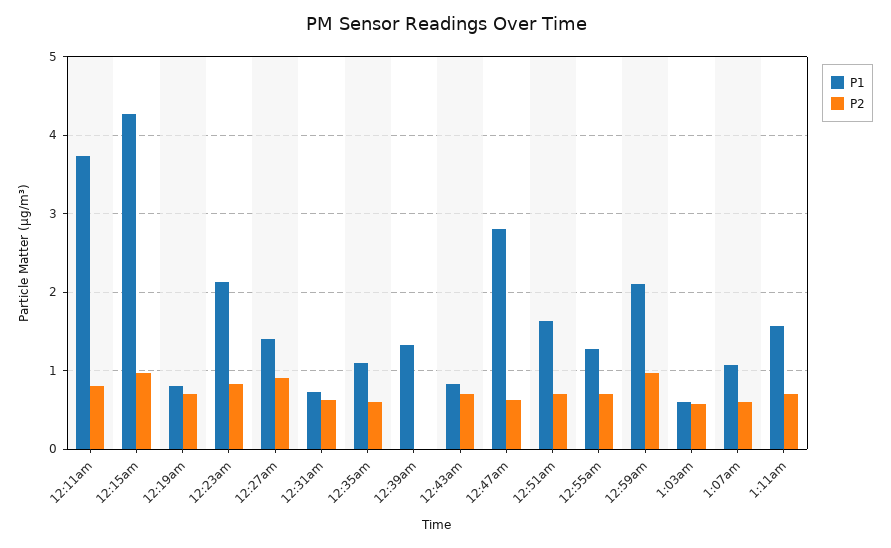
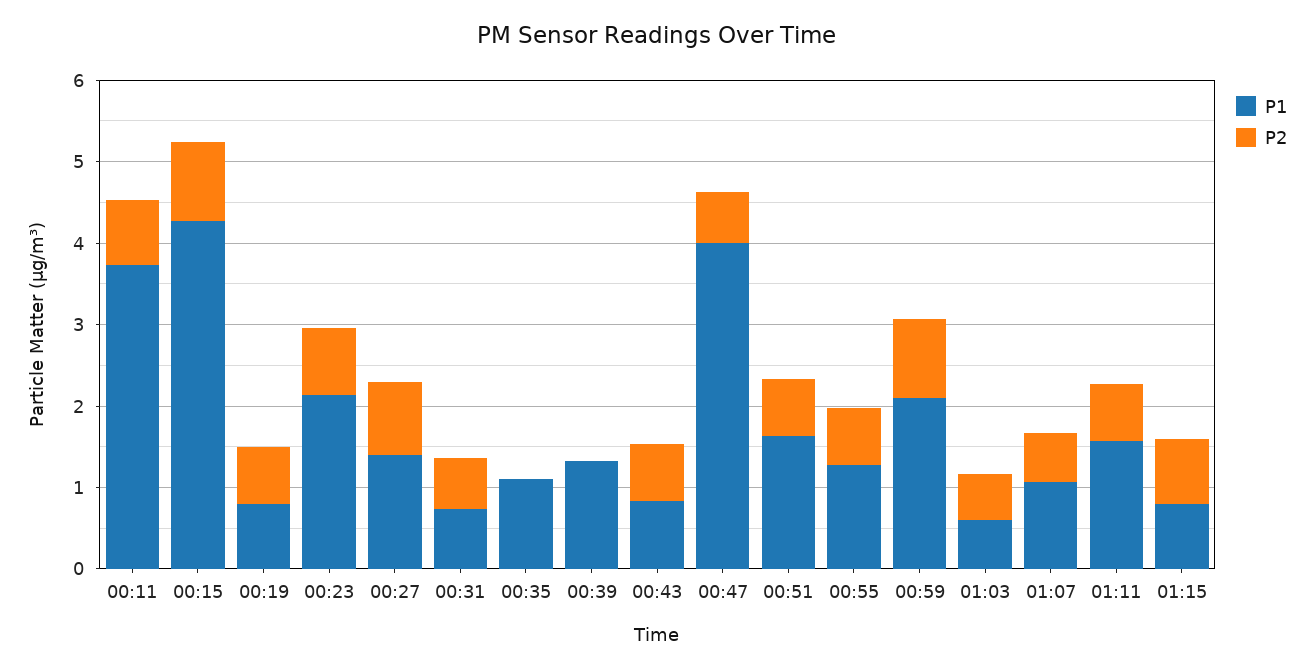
P2, 12:35am: 0.6 -> 0
P1, 12:47am: 2.8 -> 4
P1, 01:15: none -> 0.8
P2, 01:15: none -> 0.8

